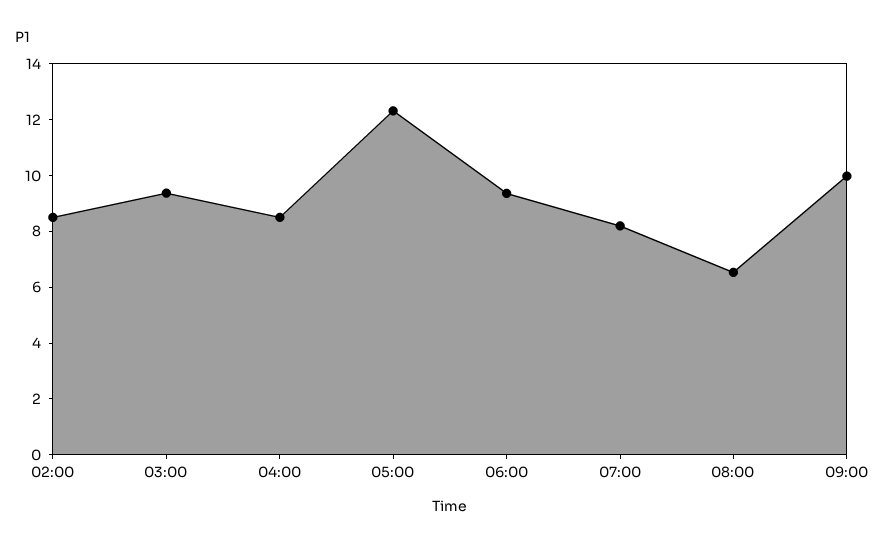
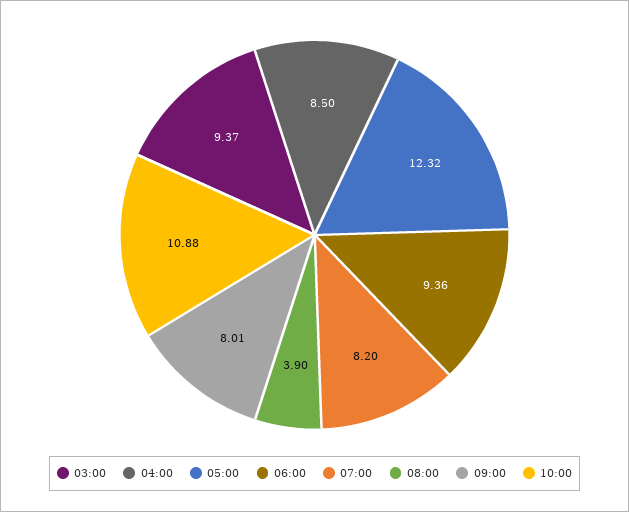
02:00: 8.5 -> none
08:00: 6.5 -> 3.9
09:00: 10 -> 8.01
10:00: none -> 10.88

